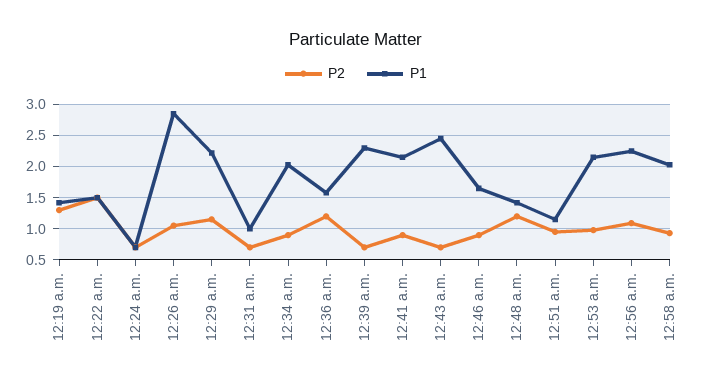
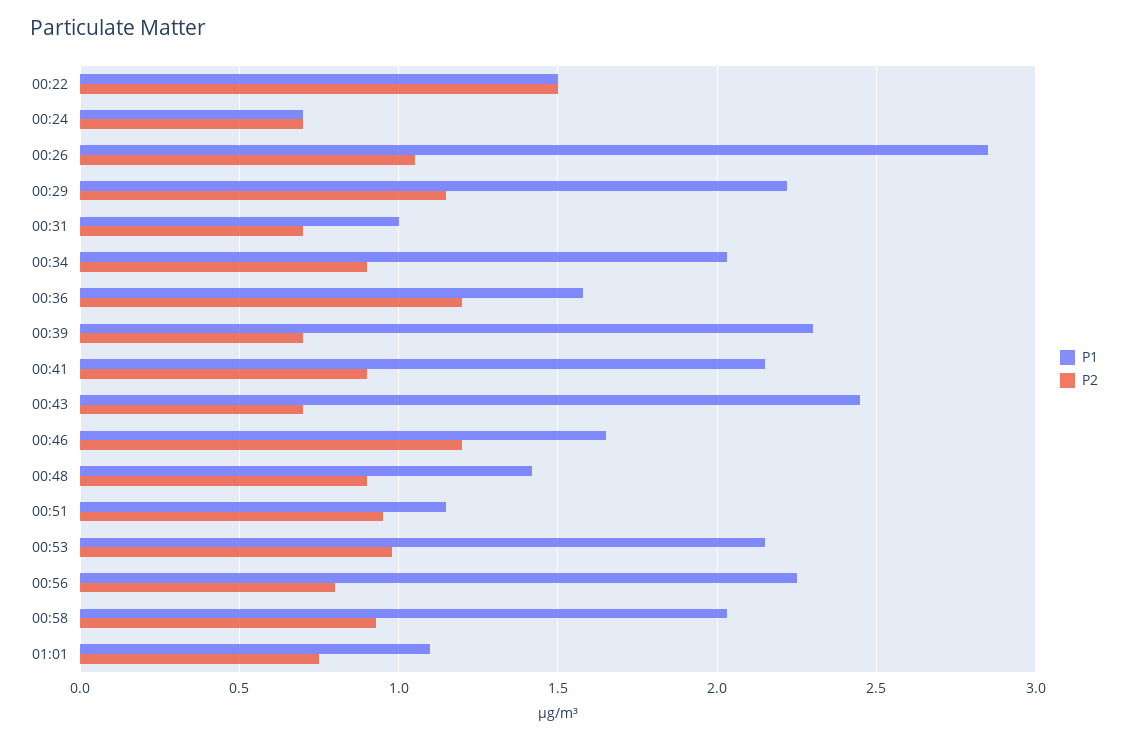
P2, 12:19 a.m.: 1.3 -> none
P1, 12:19 a.m.: 1.4 -> none
P2, 12:46 a.m.: 0.9 -> 1.2
P2, 12:48 a.m.: 1.2 -> 0.9
P2, 12:56 a.m.: 1.1 -> 0.8
P1, 01:01: none -> 1.1
P2, 01:01: none -> 0.75

